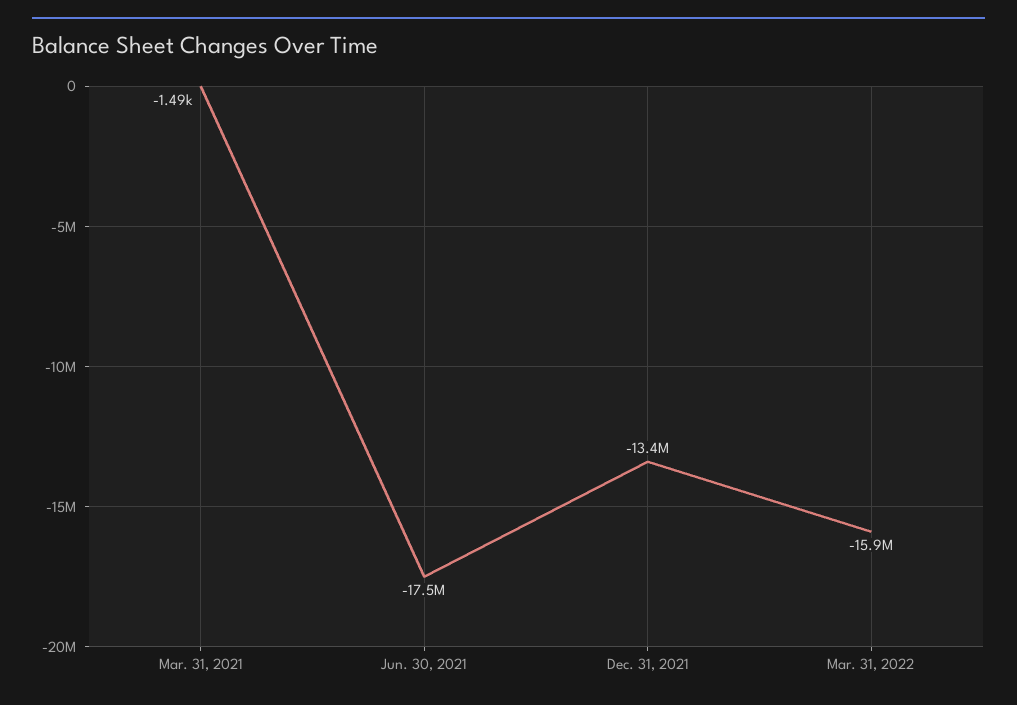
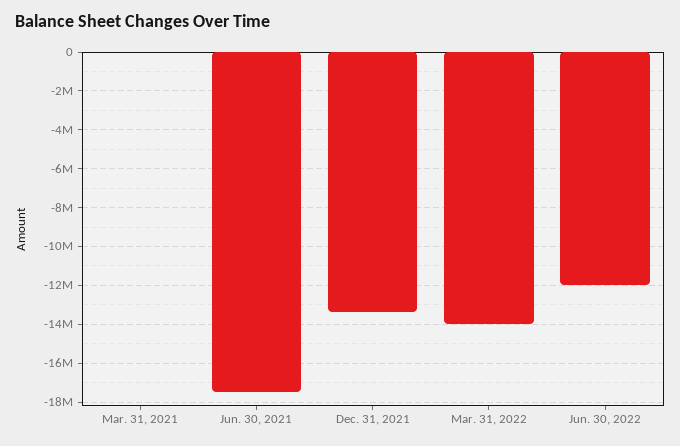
Mar. 31, 2022: -15900000 -> -14000000
Jun. 30, 2022: none -> -12000000

